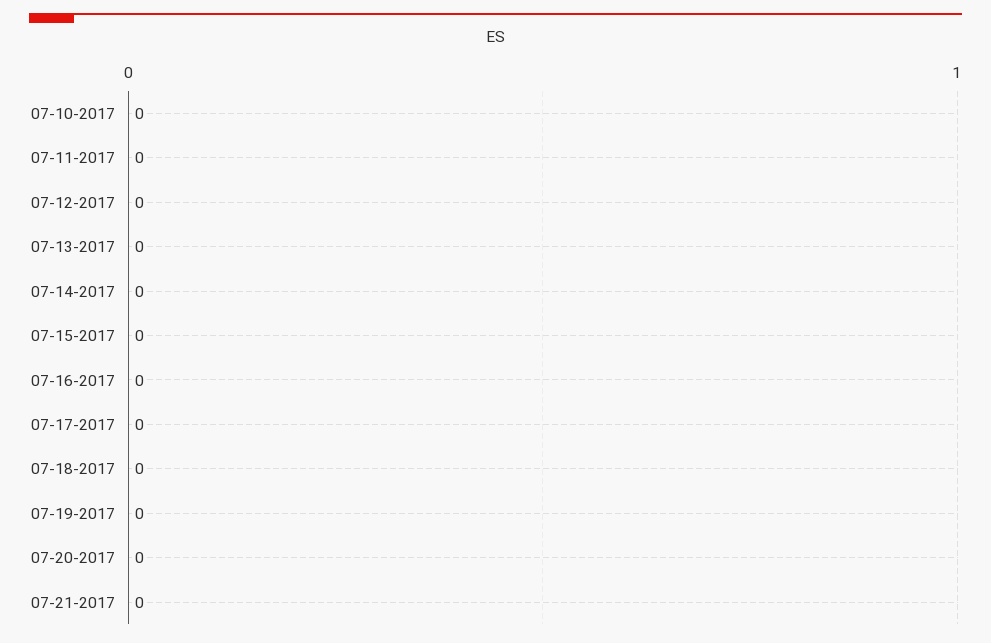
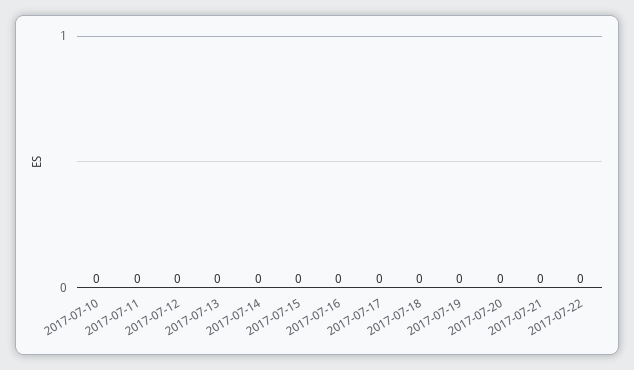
2017-07-22: none -> 0

